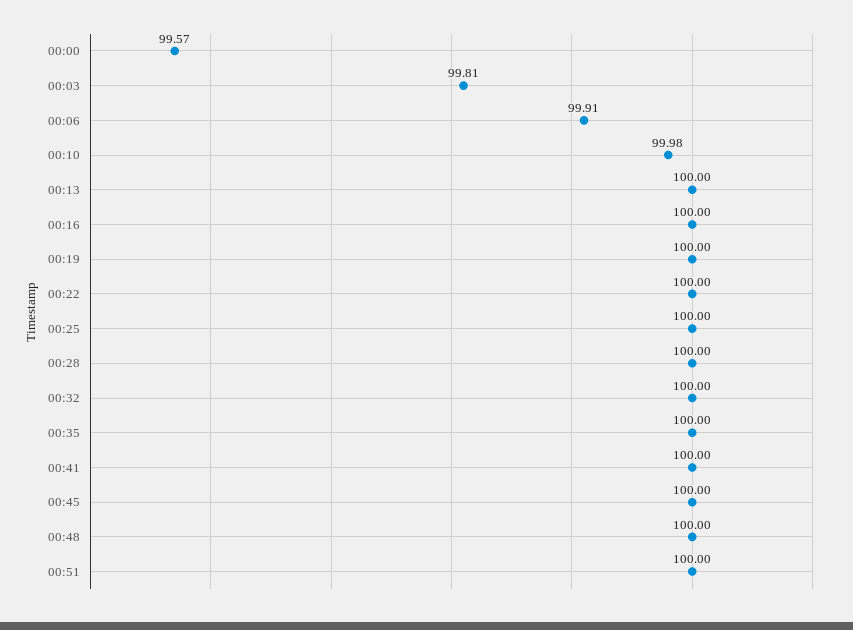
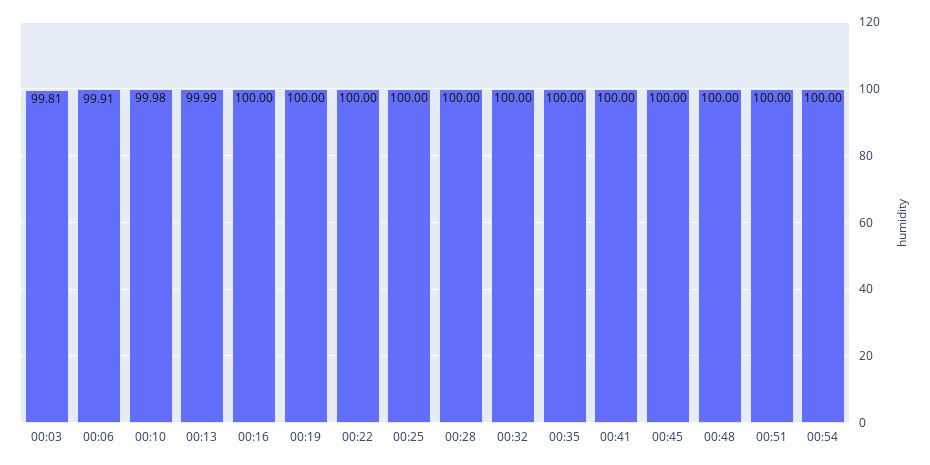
00:00: 99.57 -> none
00:13: 100 -> 99.99
00:54: none -> 100

